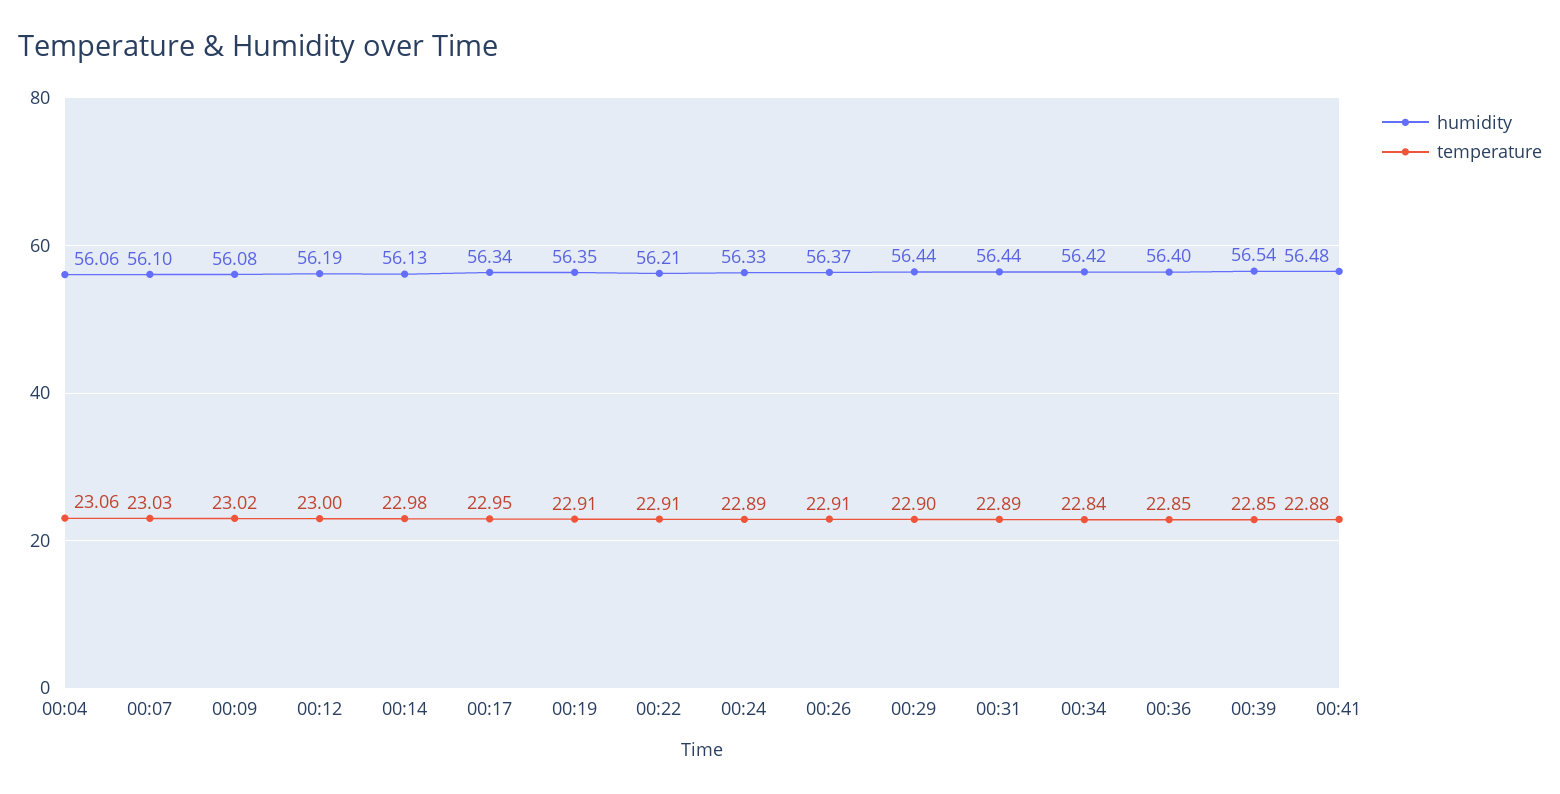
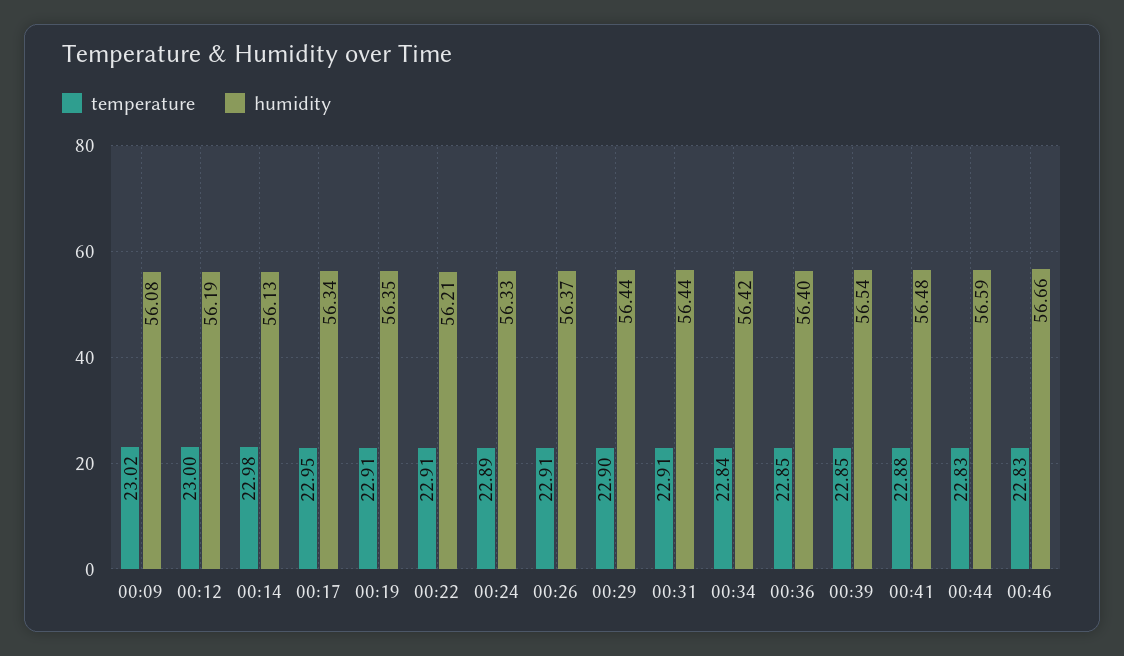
humidity, 00:04: 56.06 -> none
temperature, 00:04: 23.06 -> none
humidity, 00:07: 56.1 -> none
temperature, 00:07: 23.03 -> none
temperature, 00:31: 22.89 -> 22.91
temperature, 00:44: none -> 22.83
humidity, 00:44: none -> 56.59
temperature, 00:46: none -> 22.83
humidity, 00:46: none -> 56.66

